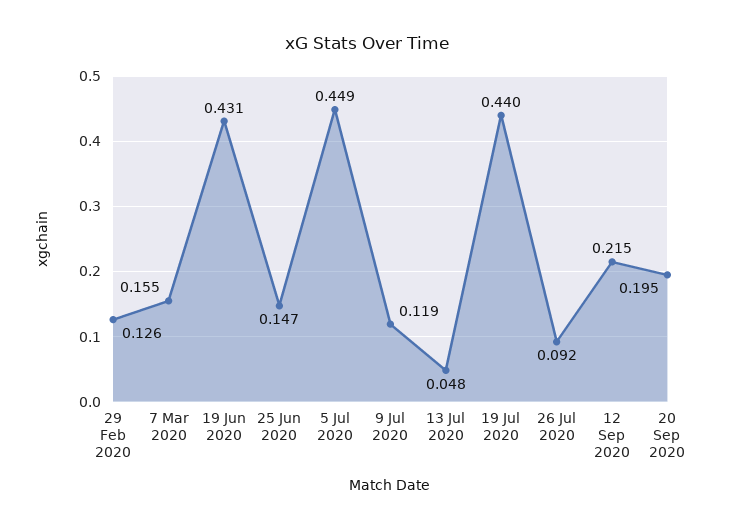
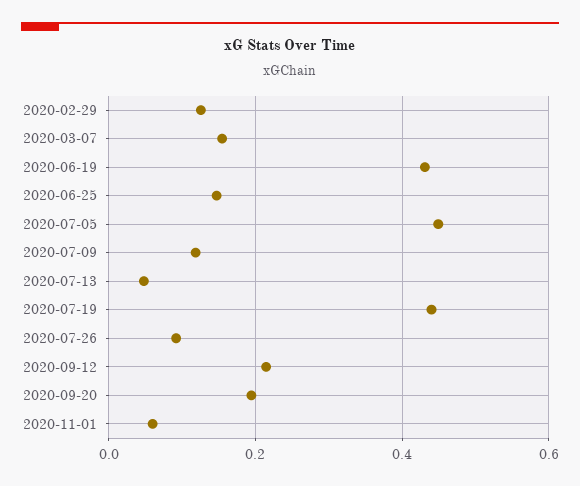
2020-11-01: none -> 0.06

